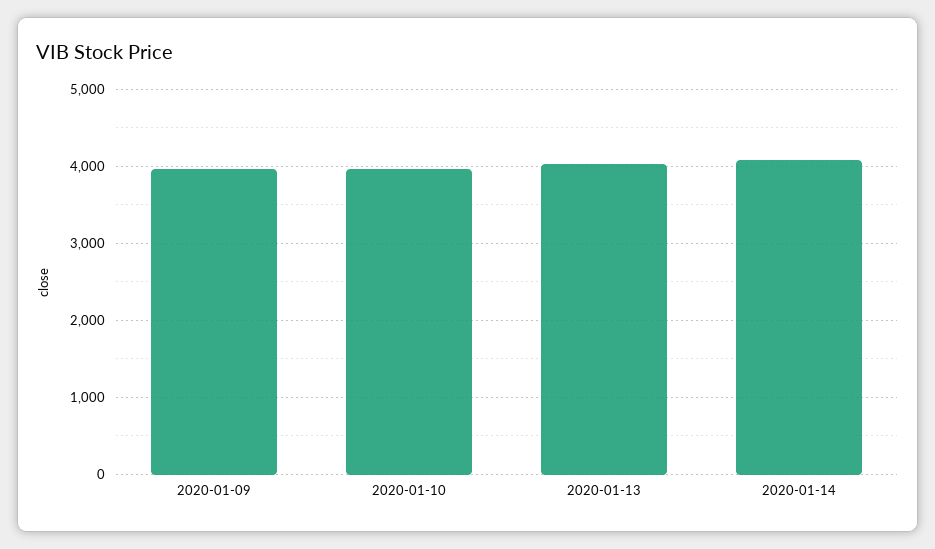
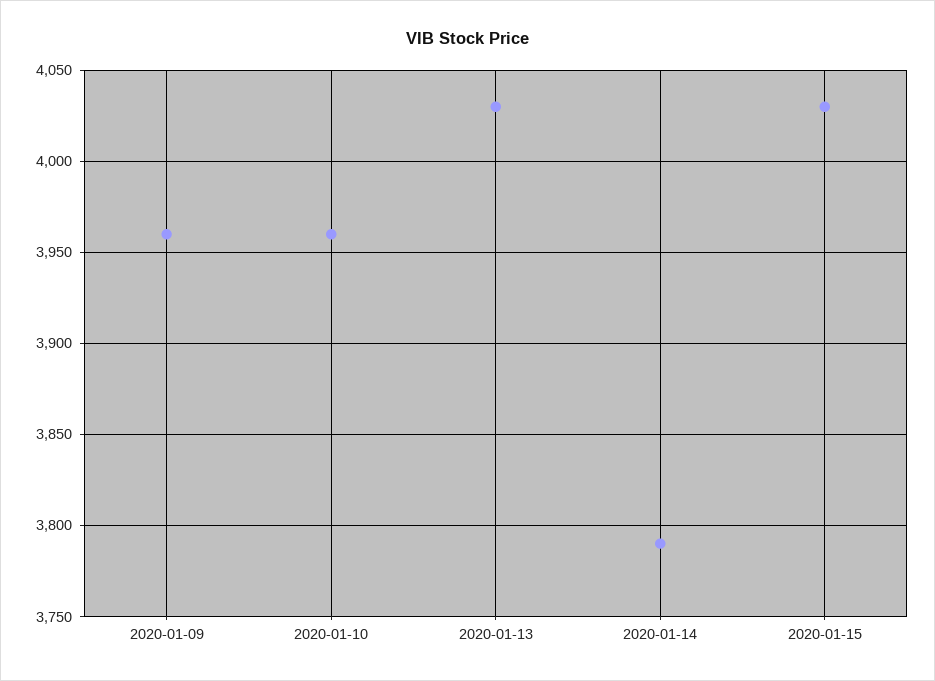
2020-01-14: 4100 -> 3790
2020-01-15: none -> 4030

